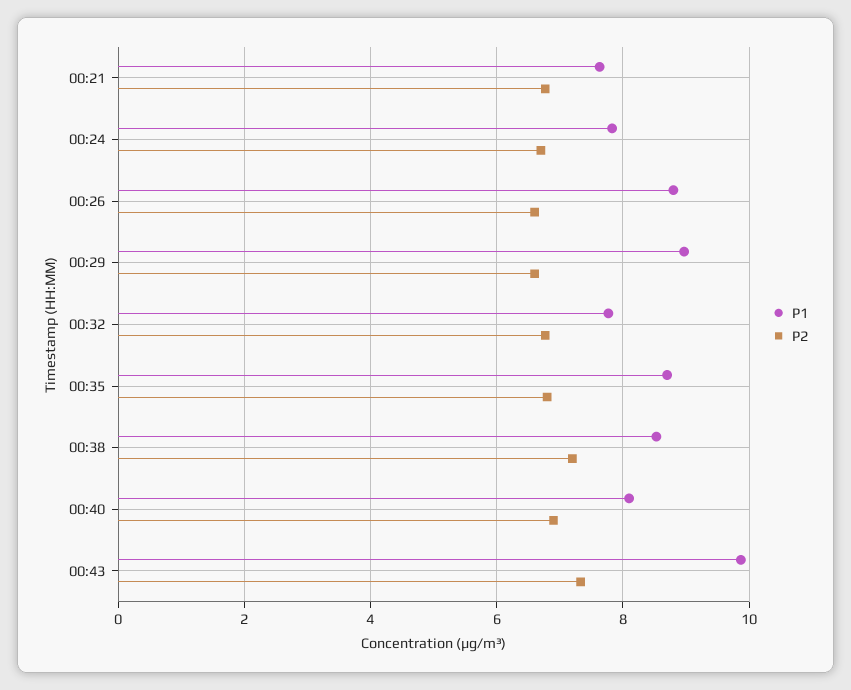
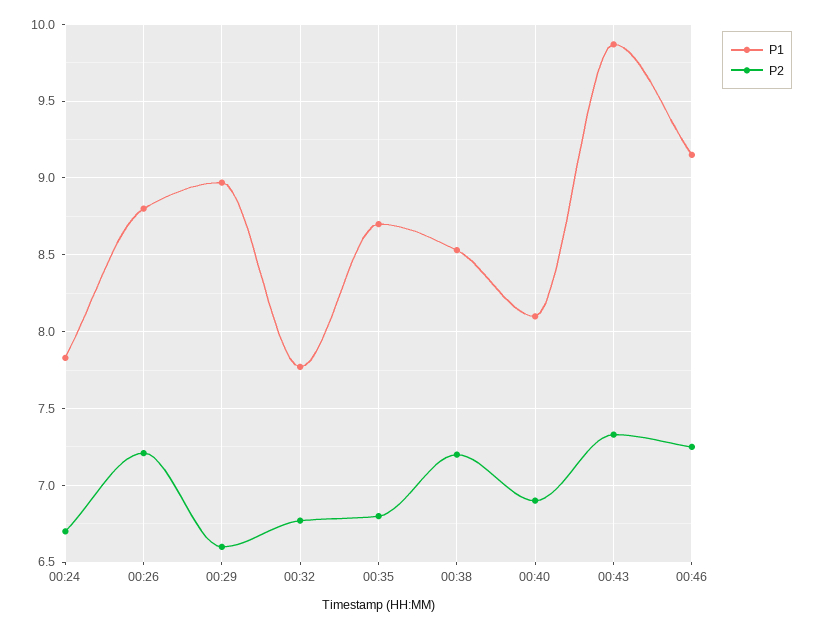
P1, 00:21: 7.6 -> none
P2, 00:21: 6.8 -> none
P2, 00:26: 6.6 -> 7.2
P1, 00:46: none -> 9.15
P2, 00:46: none -> 7.25

